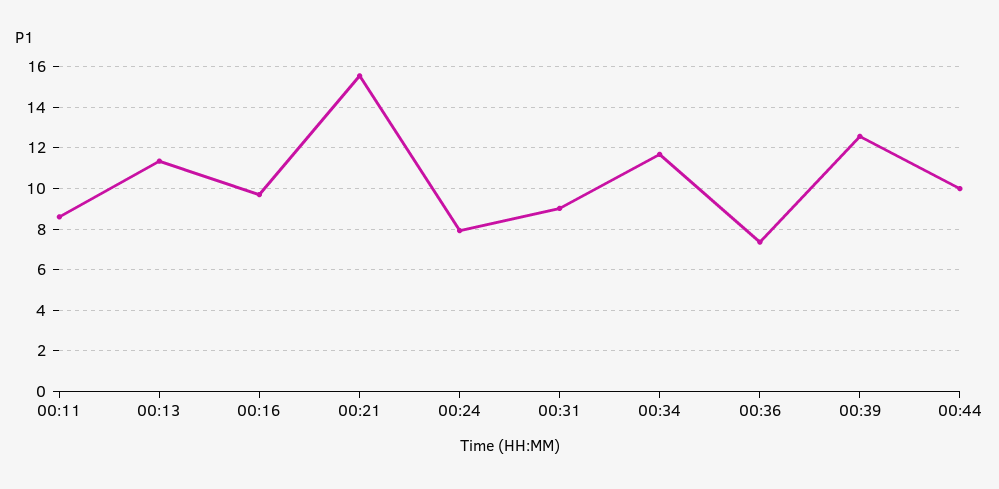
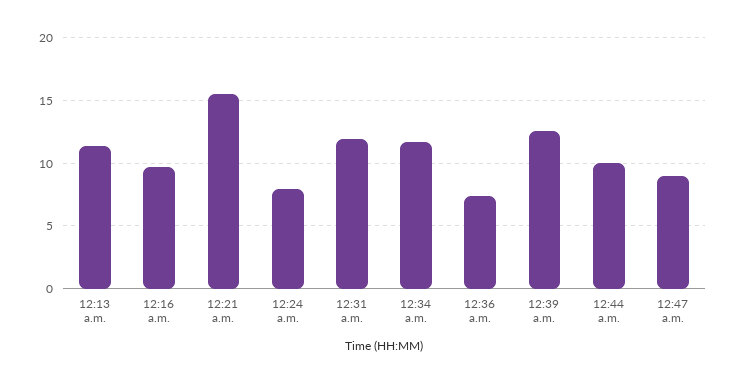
00:11: 8.5 -> none
00:31: 9 -> 12
12:47 a.m.: none -> 9

